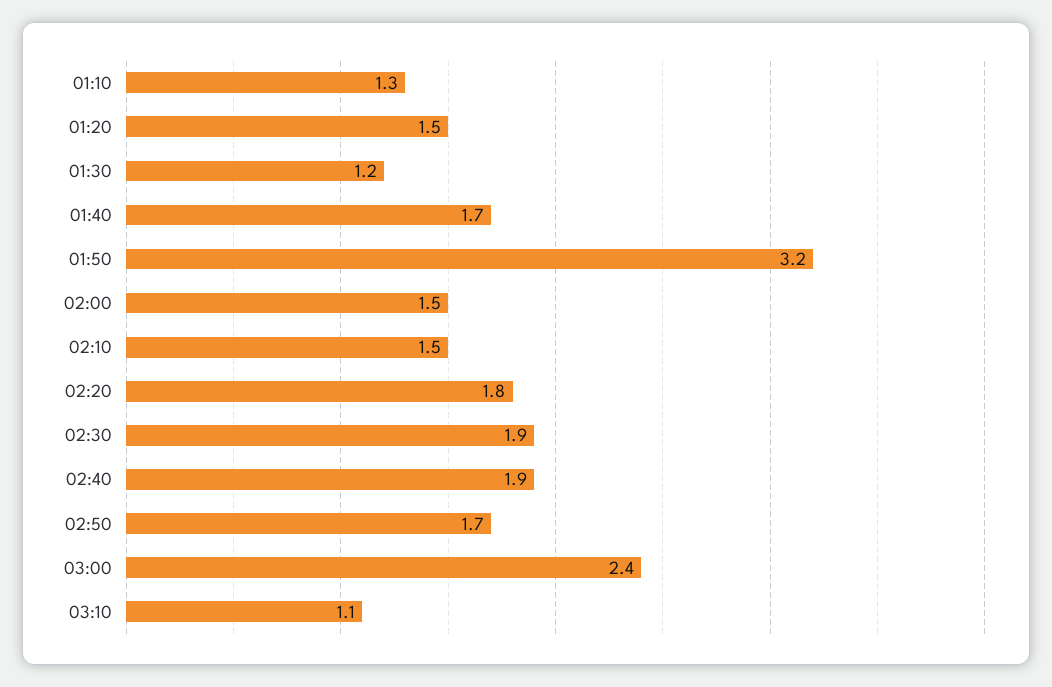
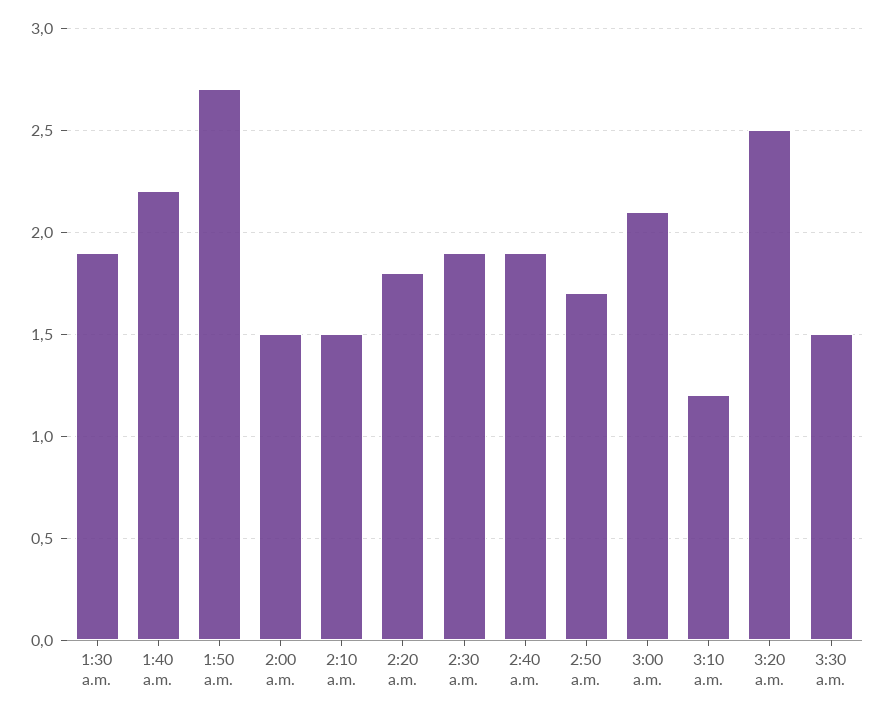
01:10: 1.3 -> none
01:20: 1.5 -> none
01:30: 1.2 -> 1.9
01:40: 1.7 -> 2.2
01:50: 3.2 -> 2.7
03:00: 2.4 -> 2.1
03:10: 1.1 -> 1.2
3:20 a.m.: none -> 2.5
3:30 a.m.: none -> 1.5

